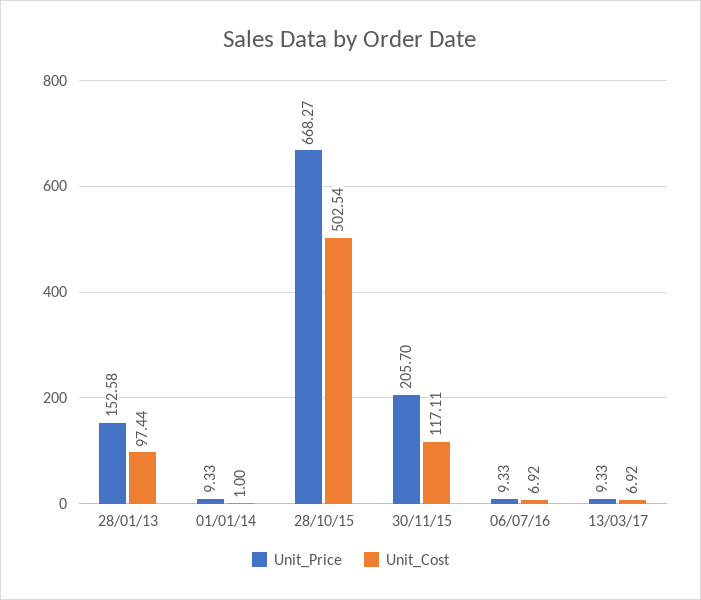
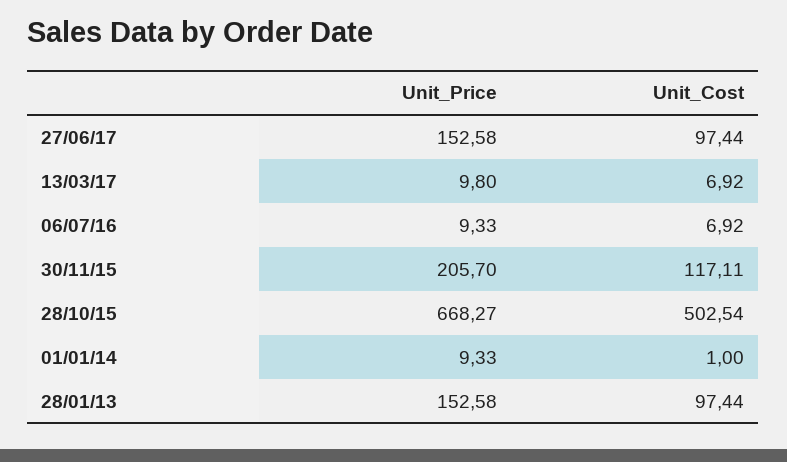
Unit_Price, 13/03/17: 9.33 -> 9.8
Unit_Price, 27/06/17: none -> 152.58
Unit_Cost, 27/06/17: none -> 97.44

